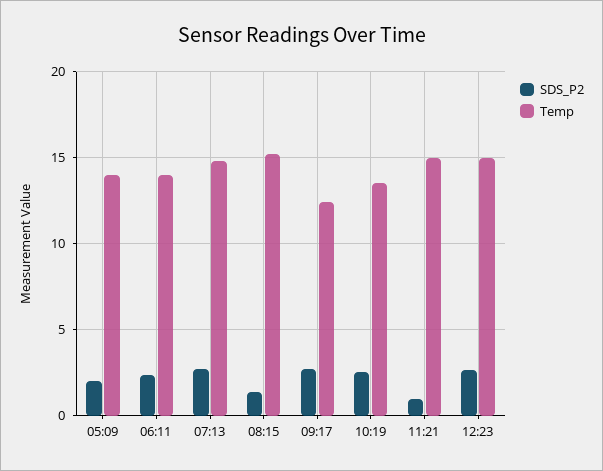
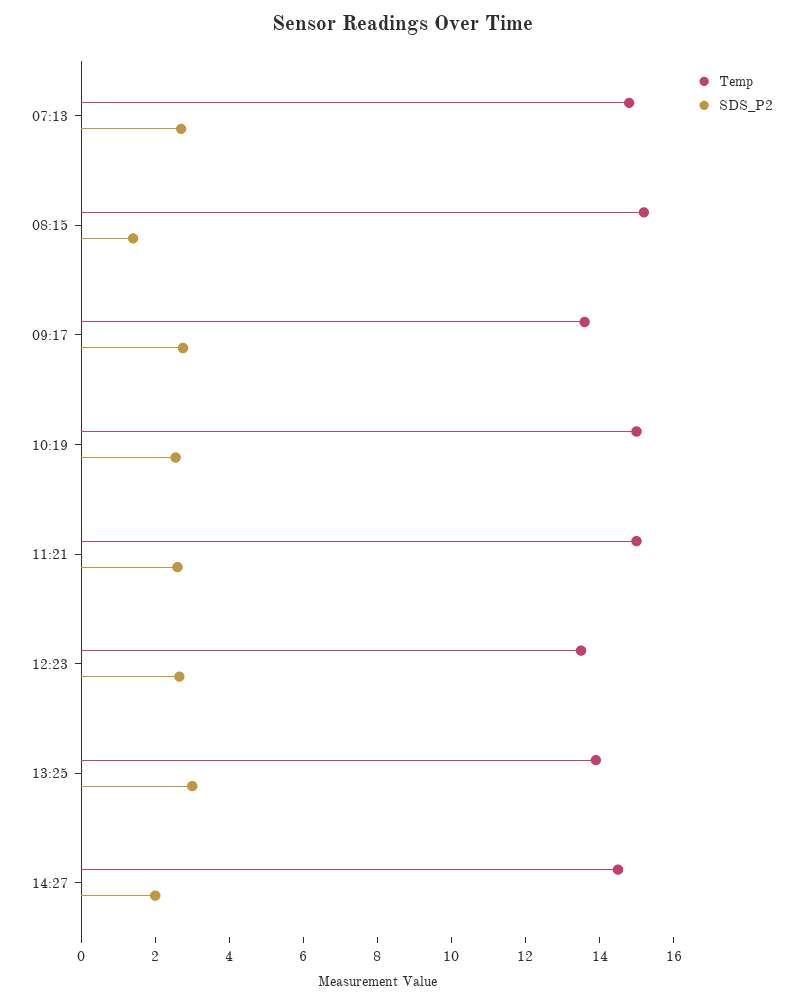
SDS_P2, 05:09: 2 -> none
Temp, 05:09: 14 -> none
SDS_P2, 06:11: 2.5 -> none
Temp, 06:11: 14 -> none
Temp, 09:17: 12.5 -> 13.5
Temp, 10:19: 13.5 -> 15
SDS_P2, 11:21: 1 -> 2.5
Temp, 12:23: 15 -> 13.5
Temp, 13:25: none -> 14
SDS_P2, 13:25: none -> 3
Temp, 14:27: none -> 14.5
SDS_P2, 14:27: none -> 2

